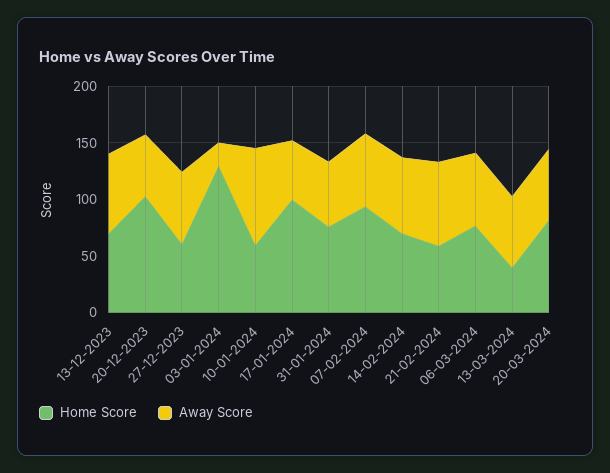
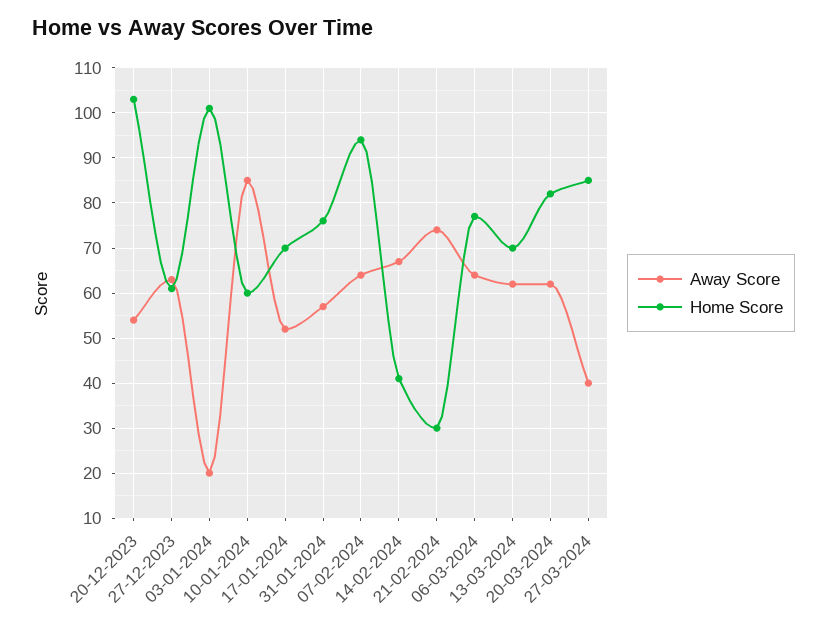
Home Score, 13-12-2023: 70 -> none
Away Score, 13-12-2023: 70 -> none
Home Score, 03-01-2024: 130 -> 100
Home Score, 17-01-2024: 100 -> 70
Home Score, 14-02-2024: 70 -> 40
Home Score, 21-02-2024: 60 -> 30
Home Score, 13-03-2024: 40 -> 70
Away Score, 27-03-2024: none -> 40
Home Score, 27-03-2024: none -> 85

